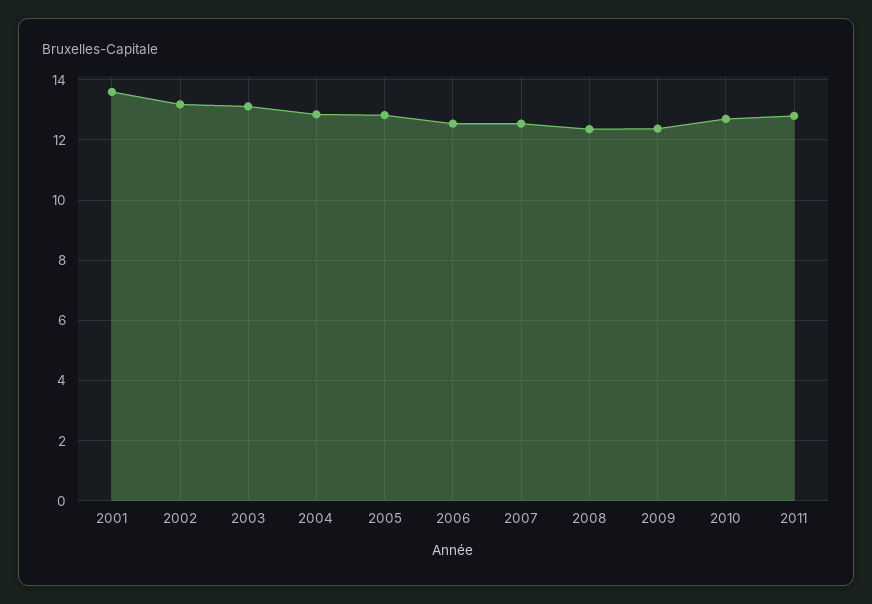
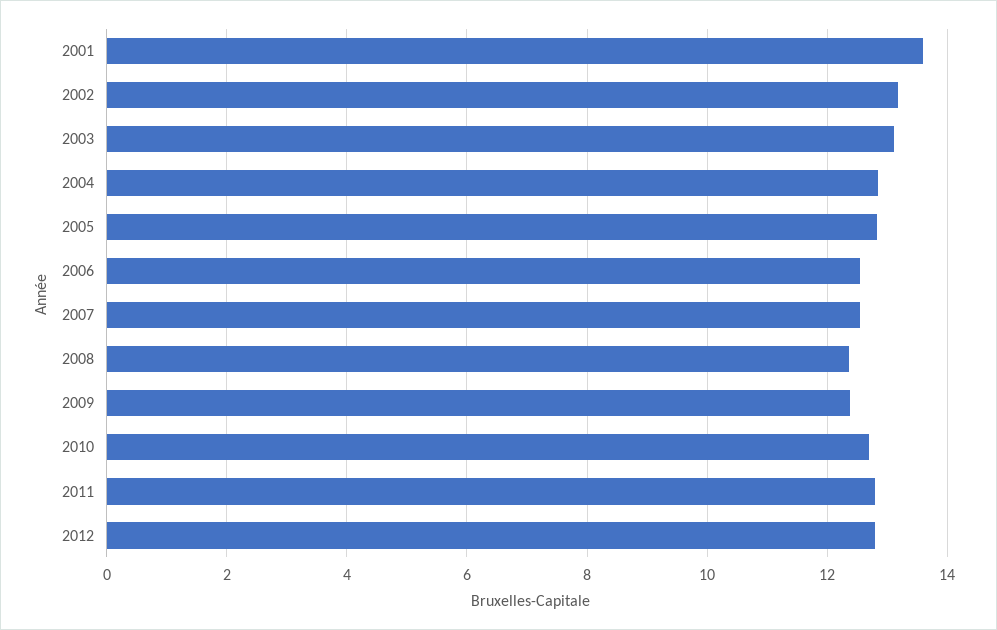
2012: none -> 12.8

